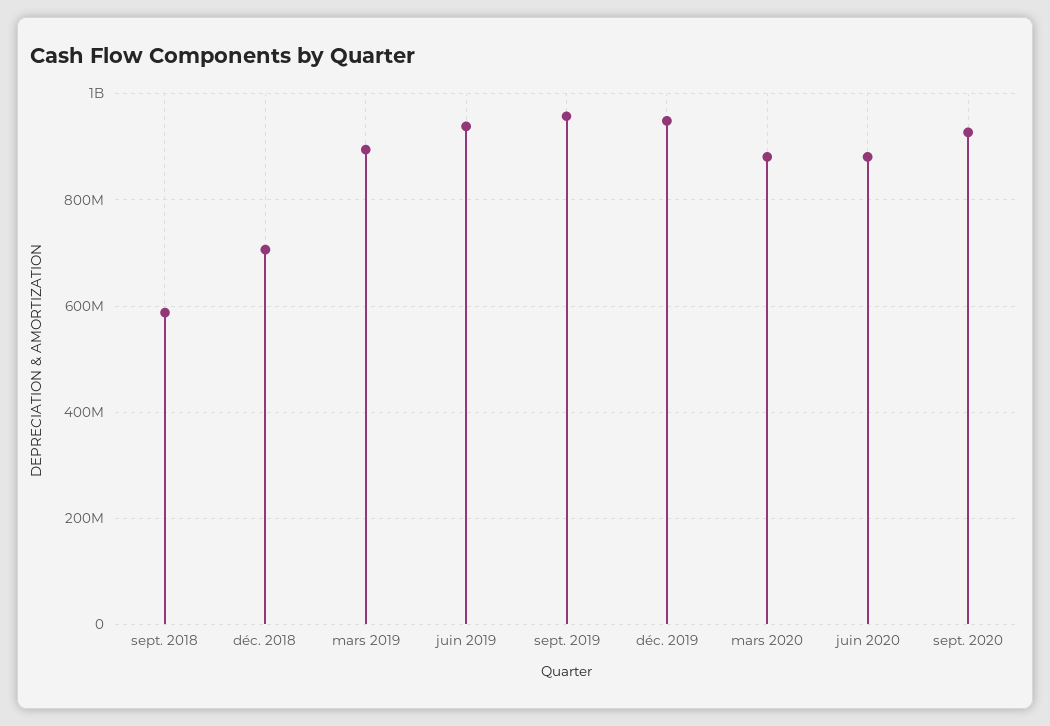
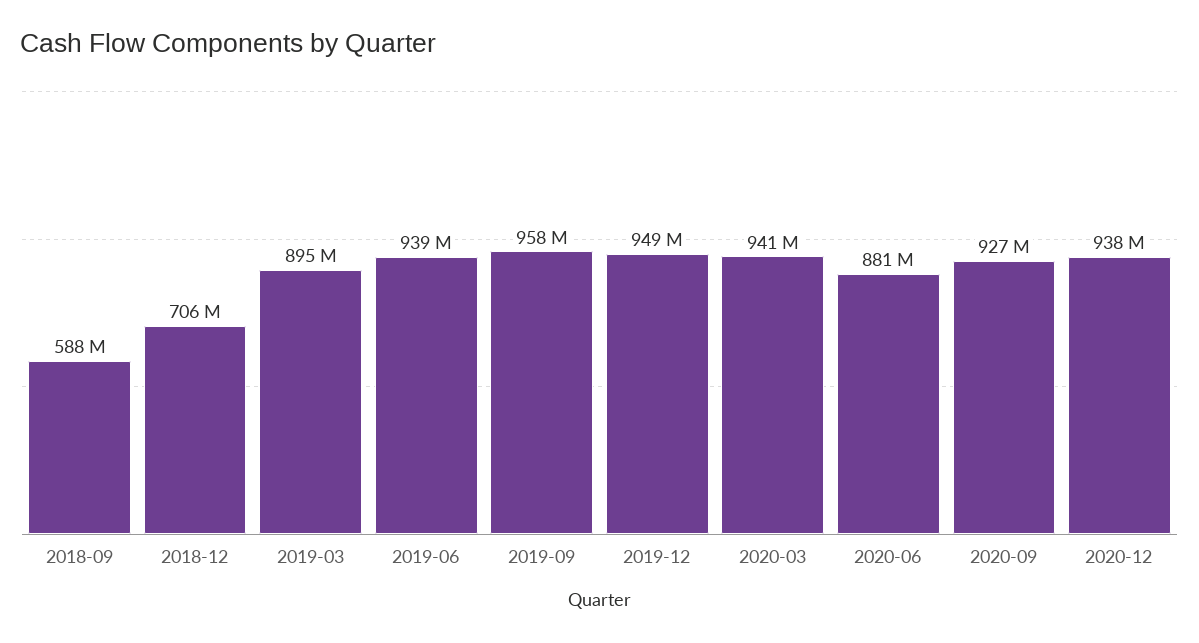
mars 2020: 880000000 -> 941000000
2020-12: none -> 938000000

